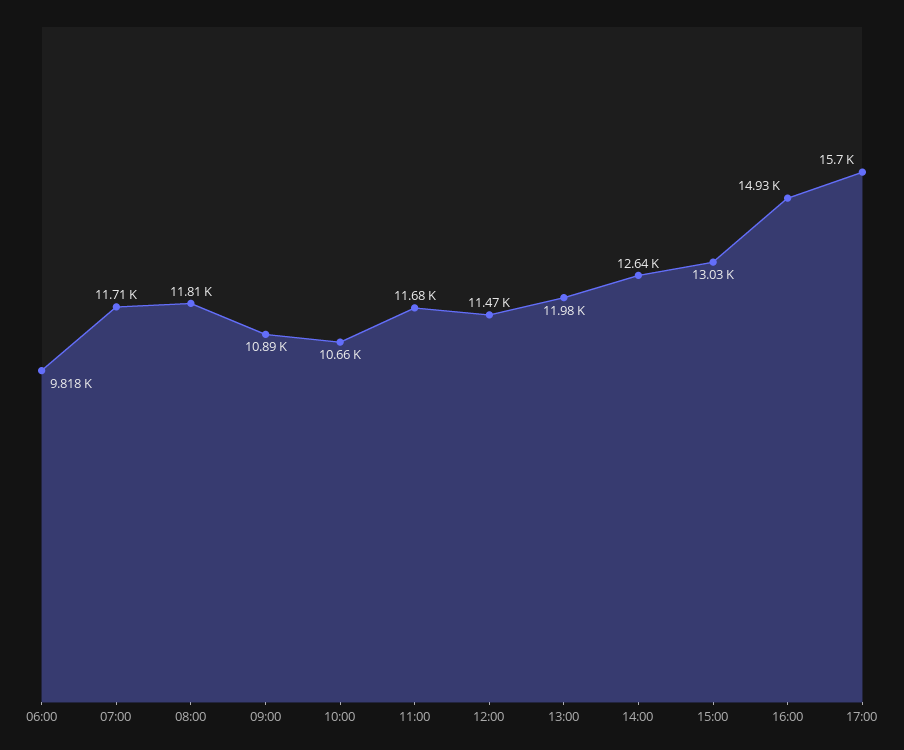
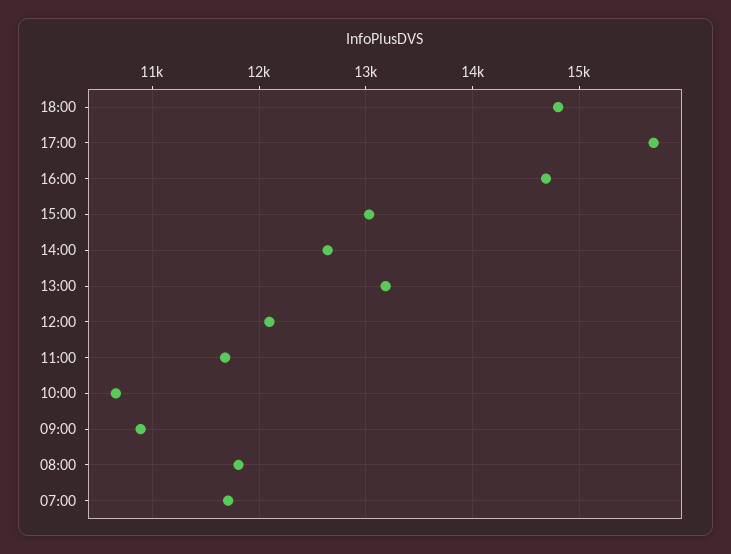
06:00: 9818 -> none
12:00: 11470 -> 12100
13:00: 11980 -> 13200
16:00: 14930 -> 14700
18:00: none -> 14800

